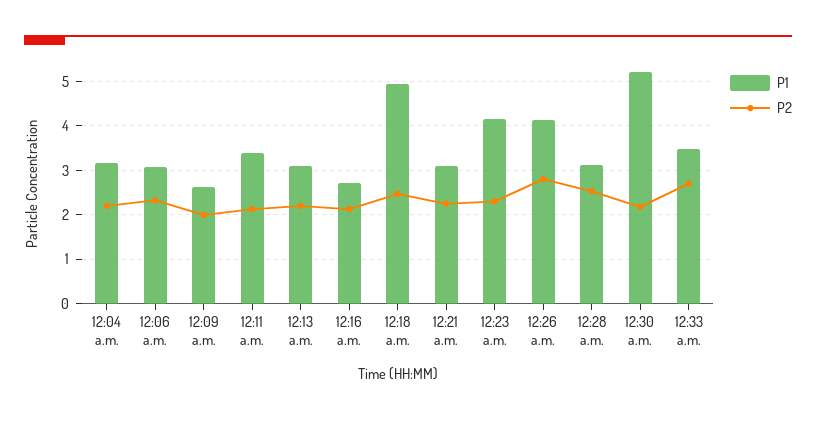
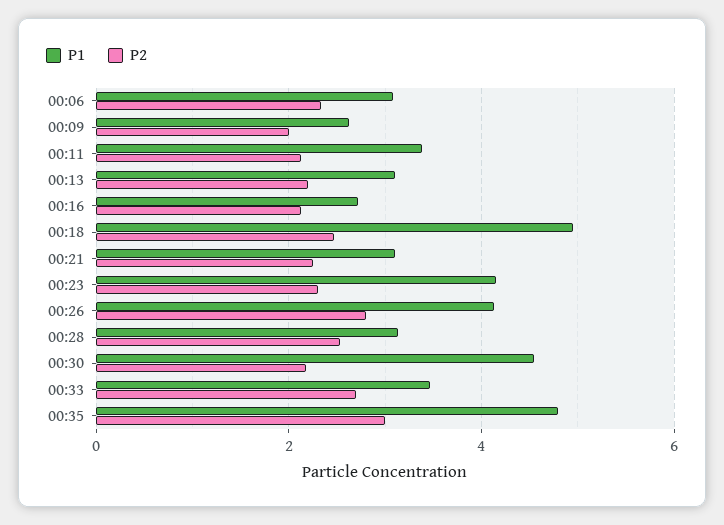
P1, 12:04 a.m.: 3.2 -> none
P2, 12:04 a.m.: 2.2 -> none
P1, 12:30 a.m.: 5.2 -> 4.6
P1, 00:35: none -> 4.8
P2, 00:35: none -> 3

